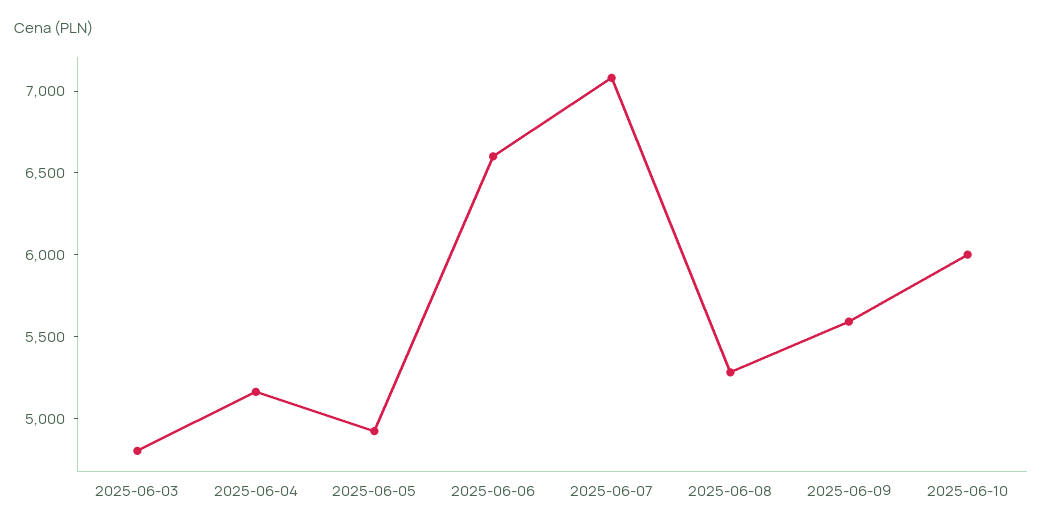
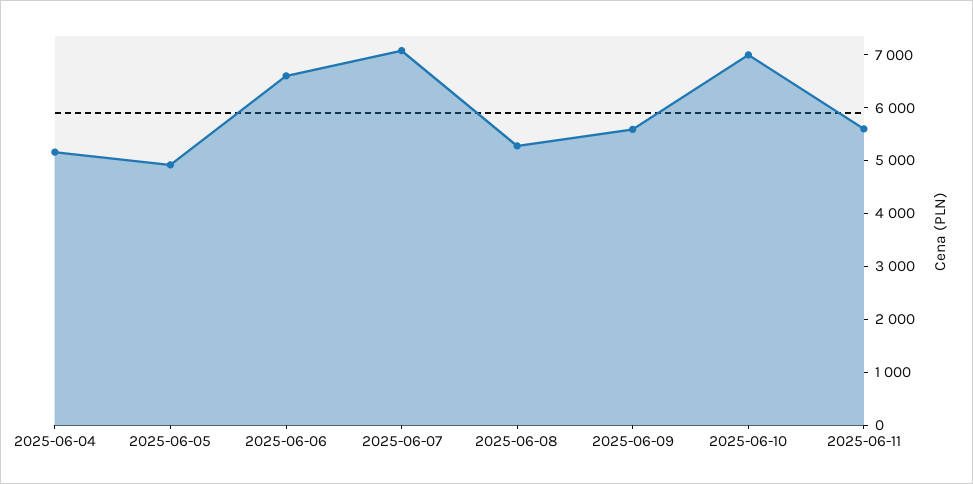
2025-06-03: 4800 -> none
2025-06-10: 6000 -> 7000
2025-06-11: none -> 5600

